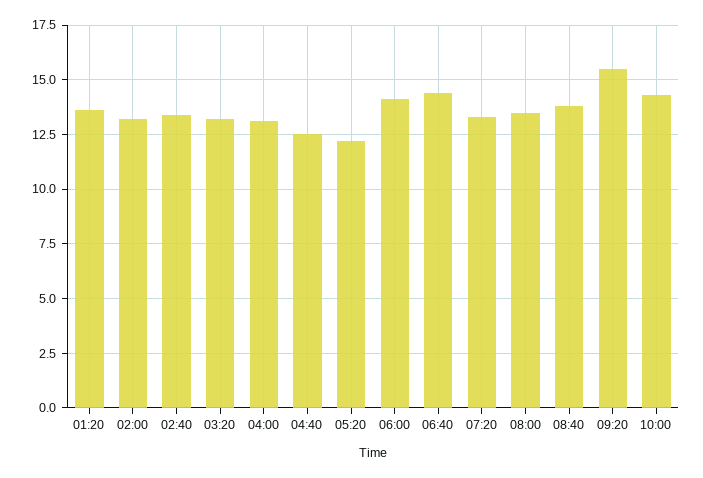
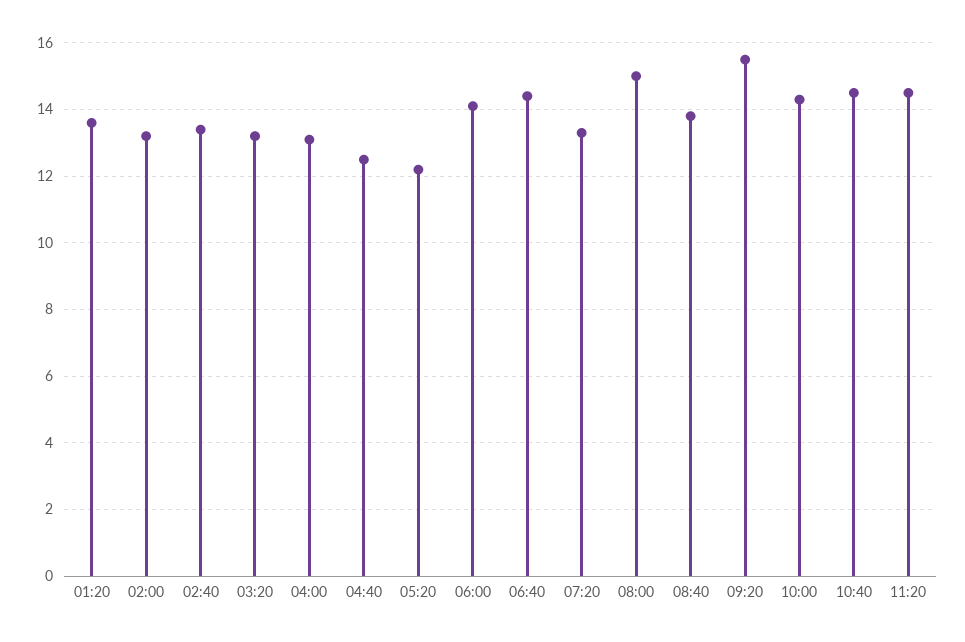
08:00: 13.5 -> 15
10:40: none -> 14.5
11:20: none -> 14.5

